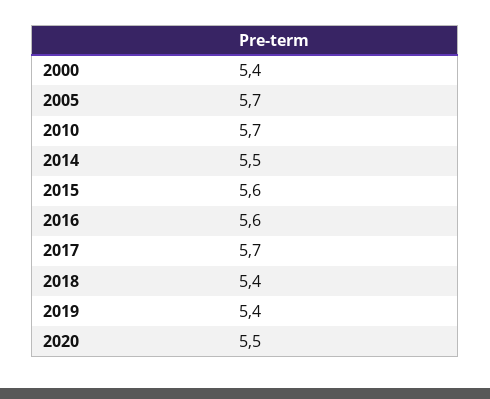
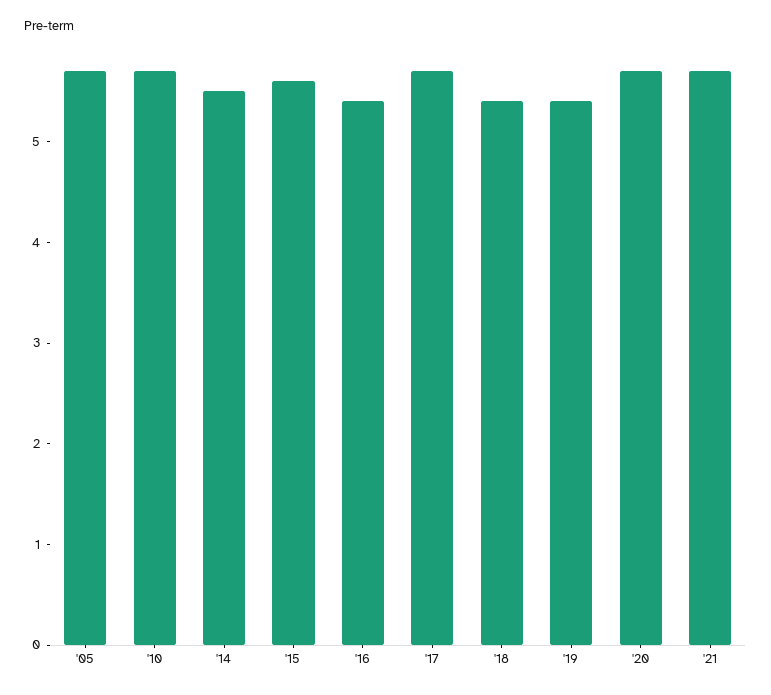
2000: 5.4 -> none
2016: 5.6 -> 5.4
2020: 5.5 -> 5.7
'21: none -> 5.7

